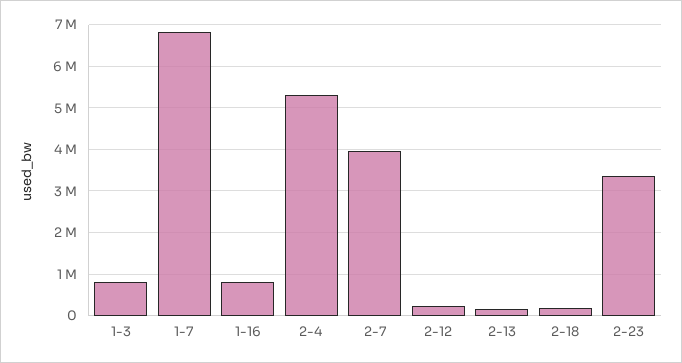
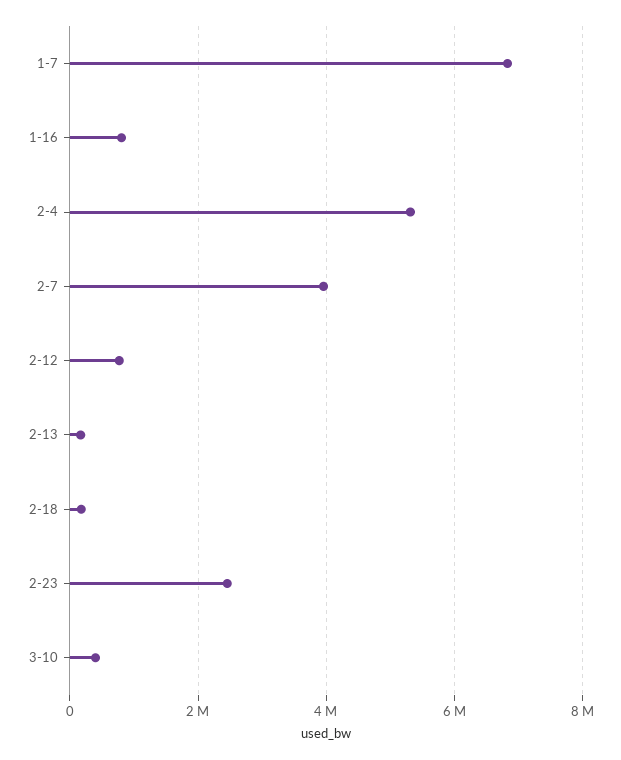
1-3: 800000 -> none
2-12: 200000 -> 800000
2-23: 3400000 -> 2400000
3-10: none -> 400000

